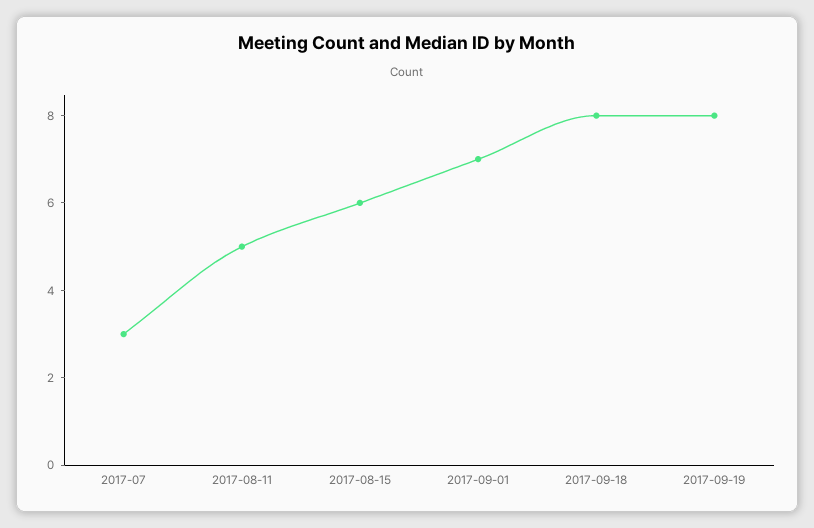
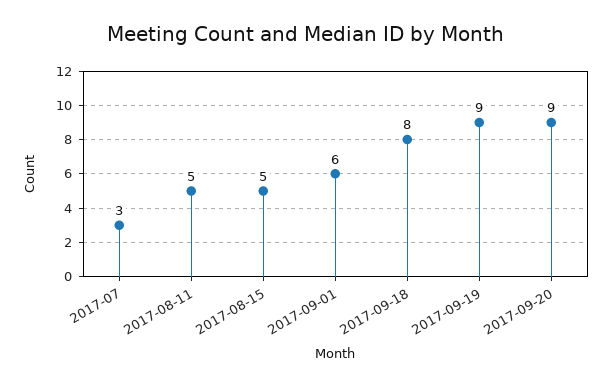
2017-08-15: 6 -> 5
2017-09-01: 7 -> 6
2017-09-19: 8 -> 9
2017-09-20: none -> 9

